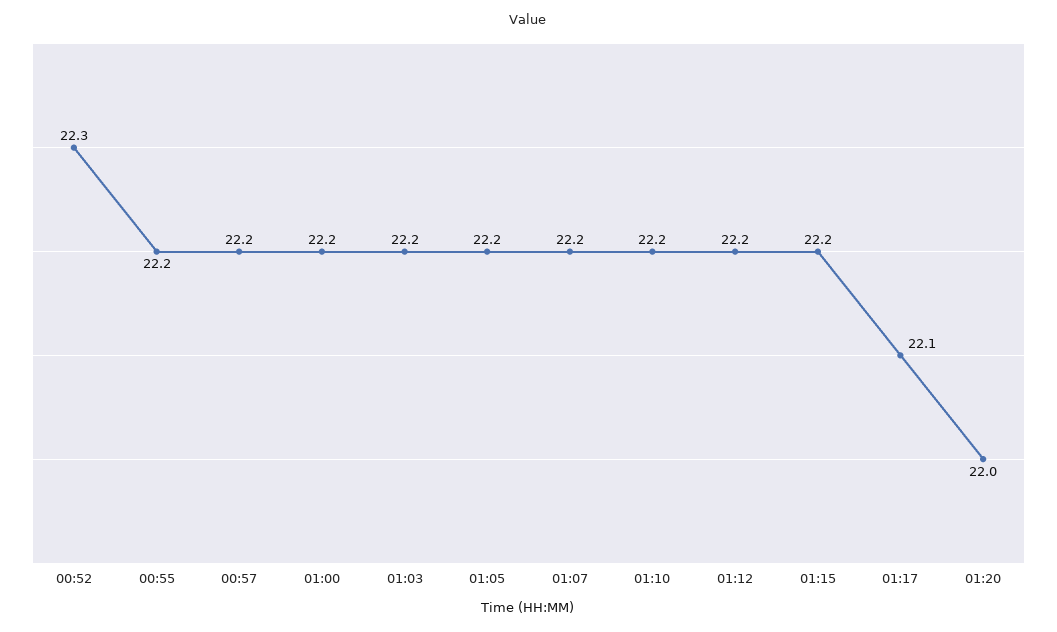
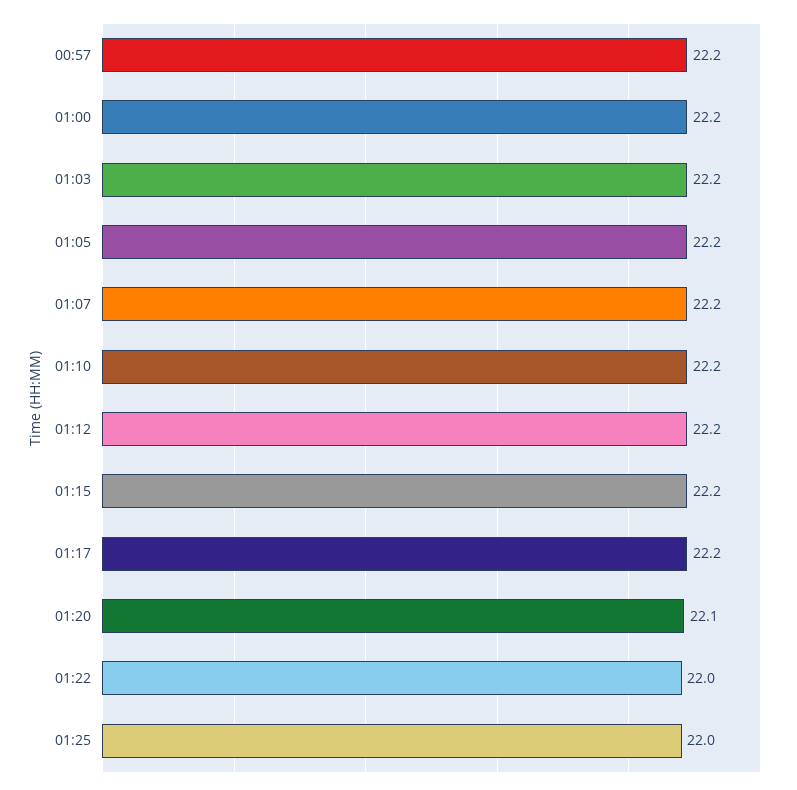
00:52: 22.3 -> none
00:55: 22.2 -> none
01:17: 22.1 -> 22.2
01:20: 22 -> 22.1
01:22: none -> 22
01:25: none -> 22

